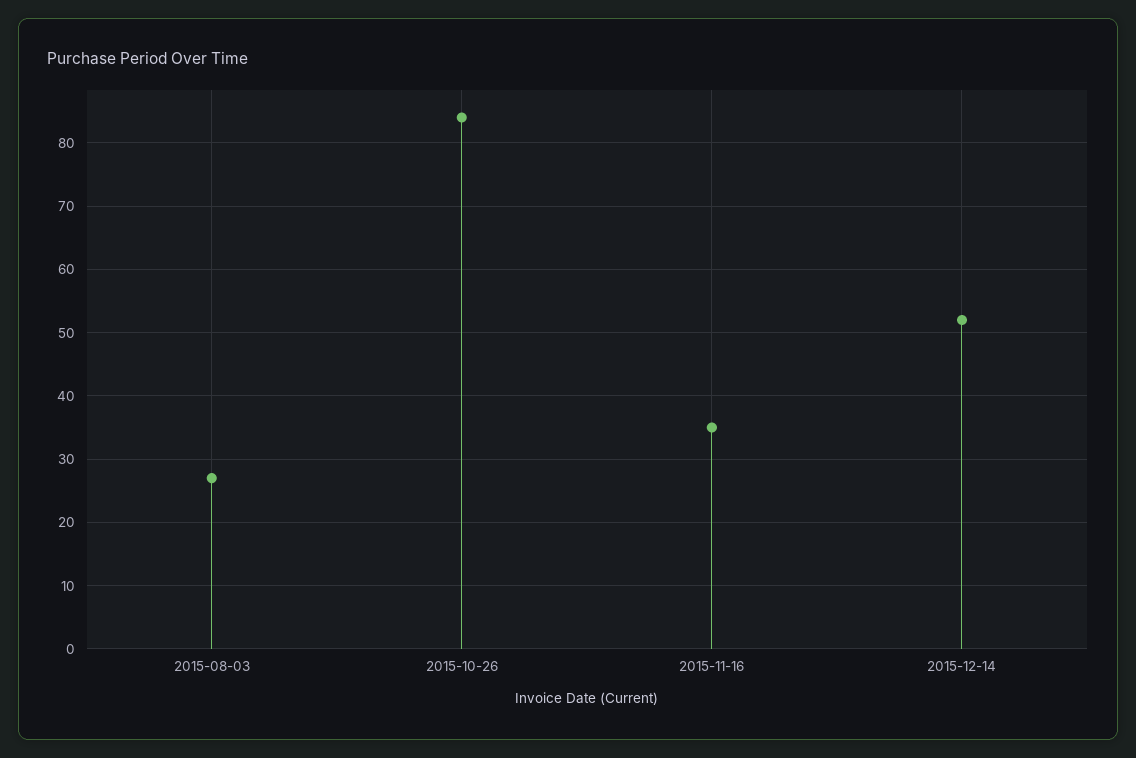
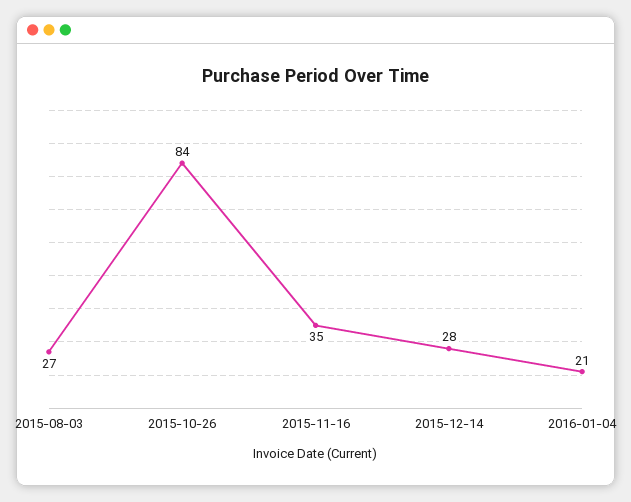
2015-12-14: 52 -> 28
2016-01-04: none -> 21

